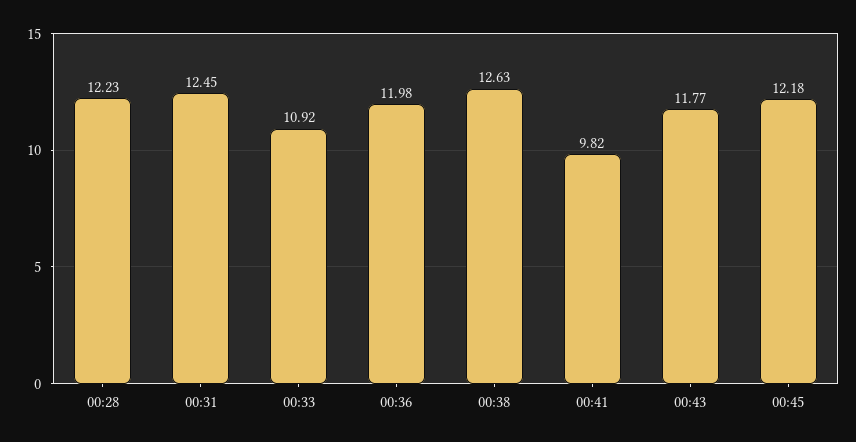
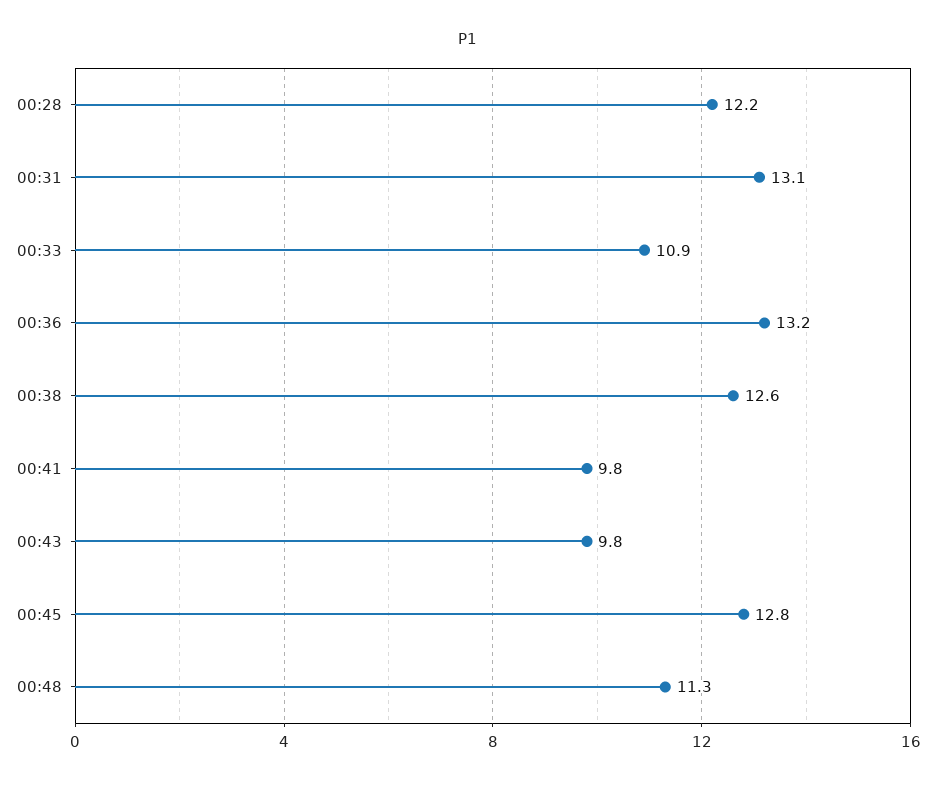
00:31: 12.45 -> 13.1
00:36: 11.98 -> 13.2
00:43: 11.77 -> 9.8
00:45: 12.18 -> 12.8
00:48: none -> 11.3

